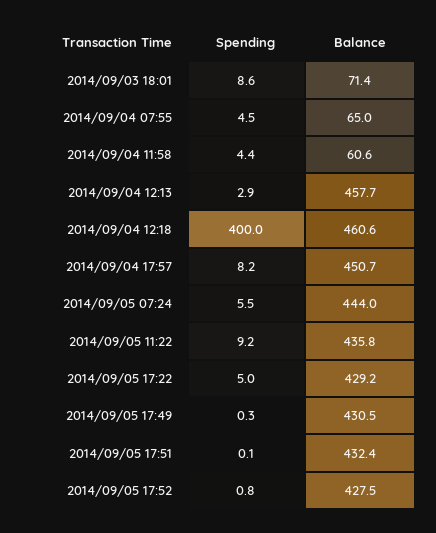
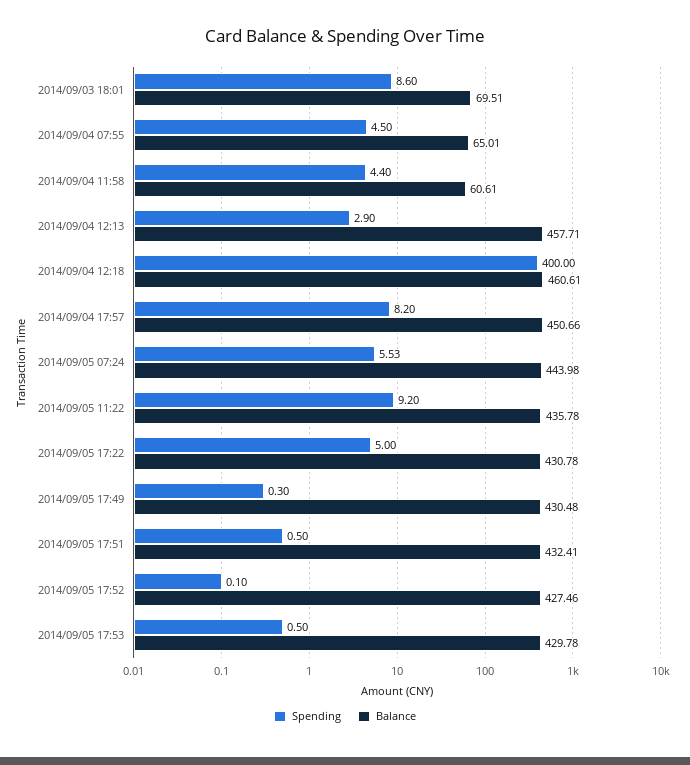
Balance, 2014/09/03 18:01: 71.4 -> 69.51
Balance, 2014/09/05 17:22: 429.2 -> 430.78
Spending, 2014/09/05 17:51: 0.1 -> 0.5
Spending, 2014/09/05 17:52: 0.8 -> 0.1
Spending, 2014/09/05 17:53: none -> 0.5
Balance, 2014/09/05 17:53: none -> 429.78

